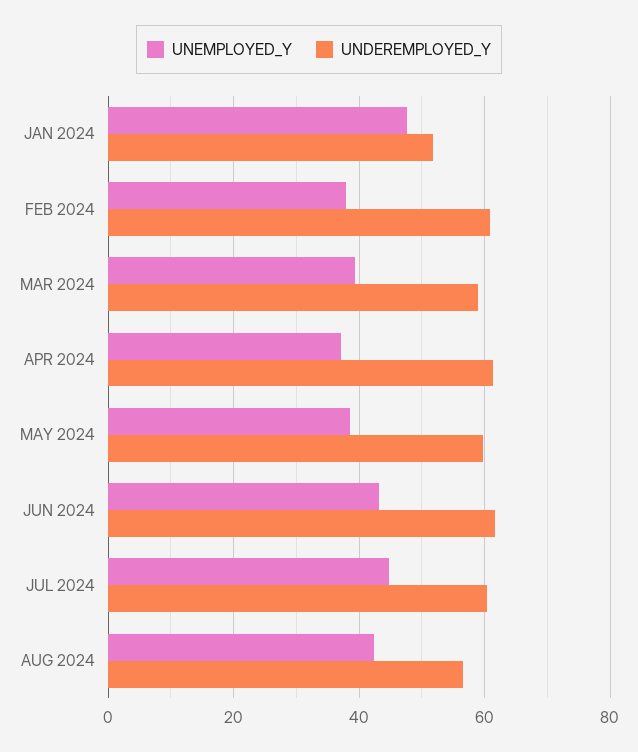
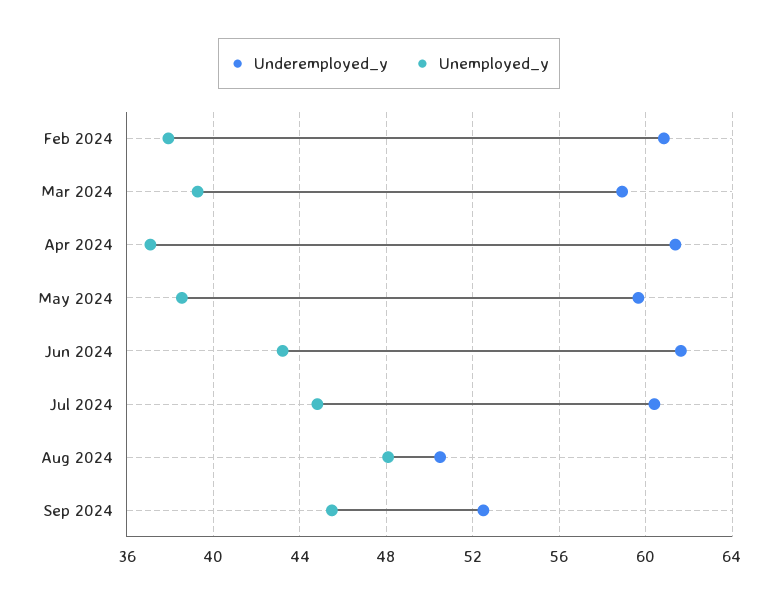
UNEMPLOYED_Y, JAN 2024: 48 -> none
UNDEREMPLOYED_Y, JAN 2024: 52 -> none
UNEMPLOYED_Y, AUG 2024: 42 -> 48
UNDEREMPLOYED_Y, AUG 2024: 56 -> 50.5
UNDEREMPLOYED_Y, Sep 2024: none -> 52.5
UNEMPLOYED_Y, Sep 2024: none -> 45.5

